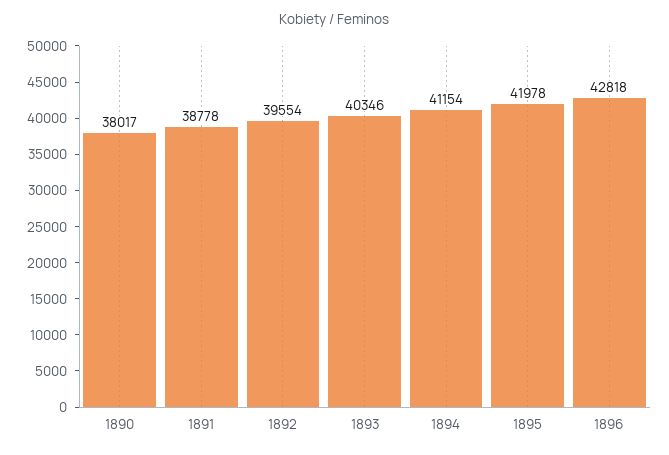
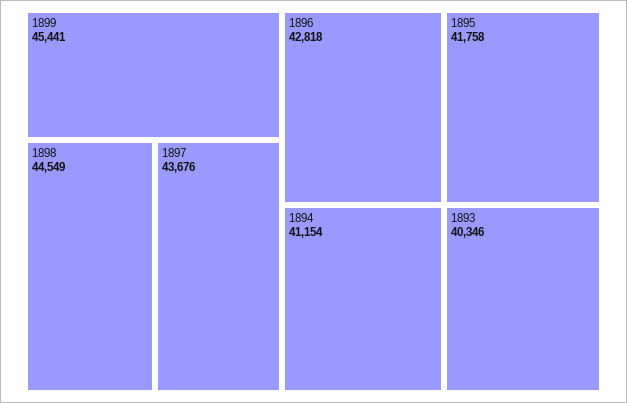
1890: 38017 -> none
1891: 38778 -> none
1892: 39554 -> none
1895: 41978 -> 41758
1899: none -> 45441
1898: none -> 44549
1897: none -> 43676

